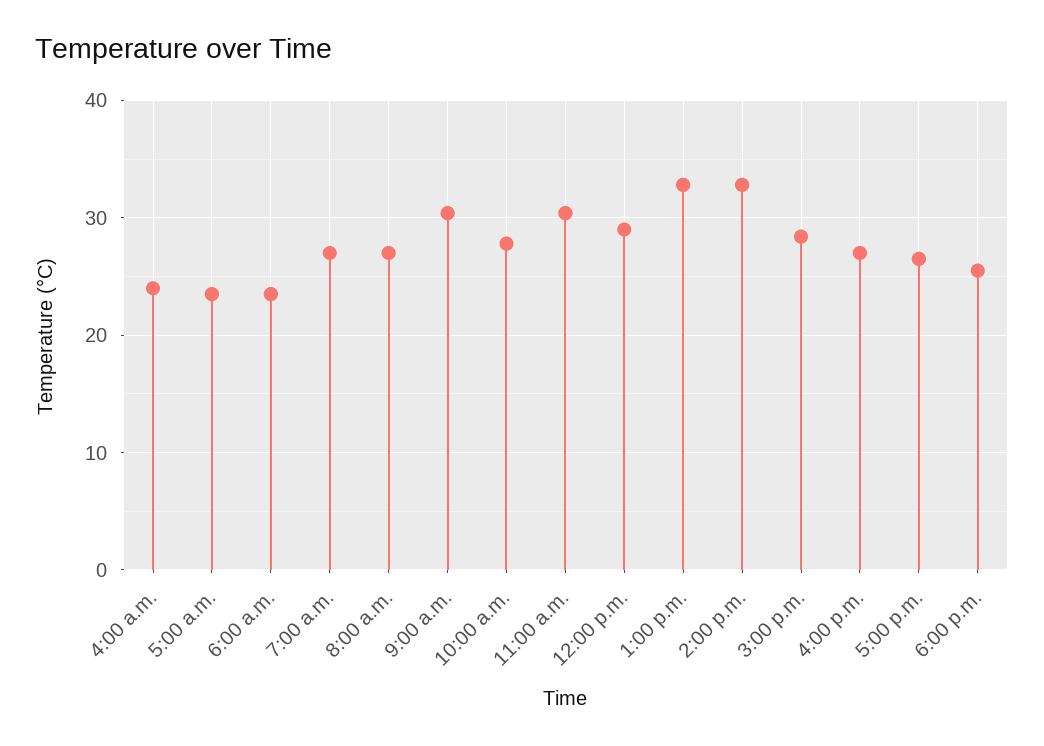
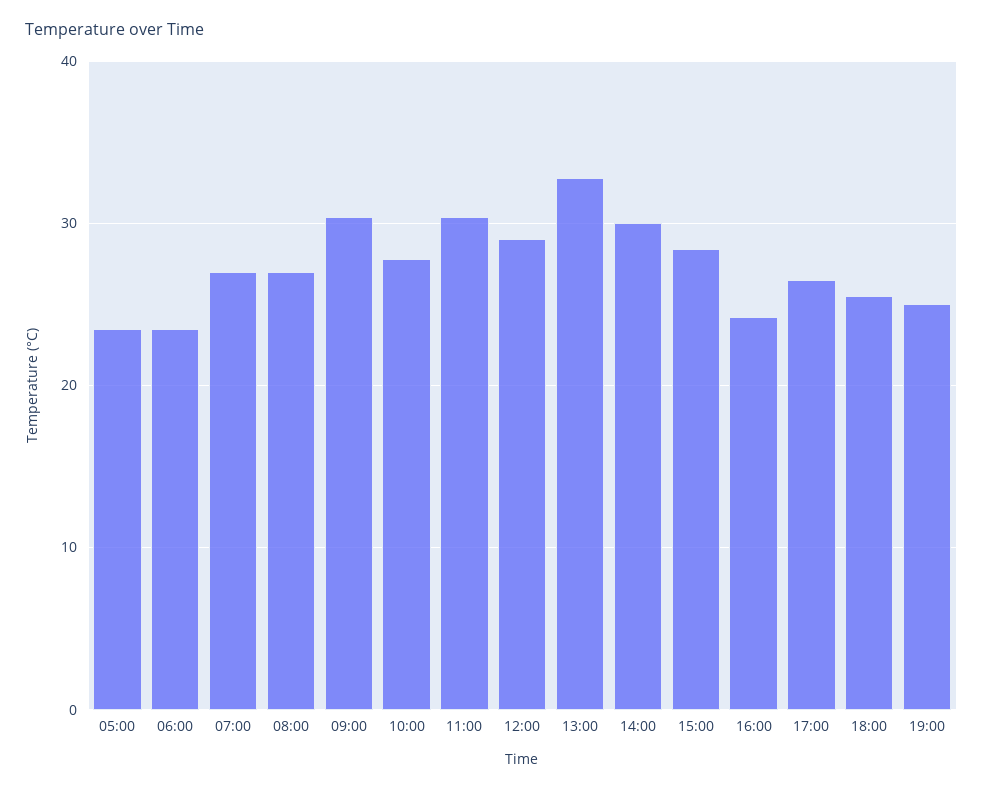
4:00 a.m.: 24 -> none
2:00 p.m.: 33 -> 30
4:00 p.m.: 27 -> 24
19:00: none -> 25

